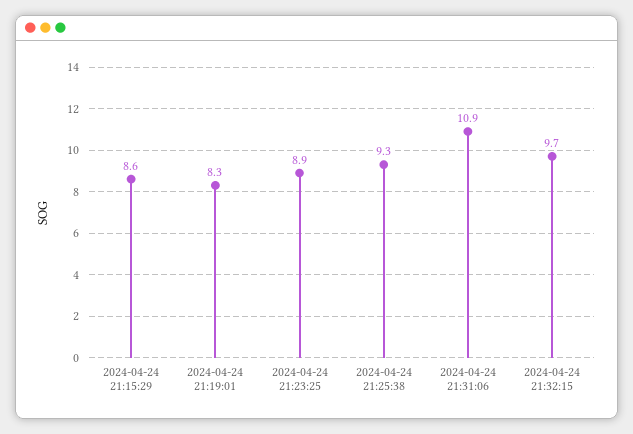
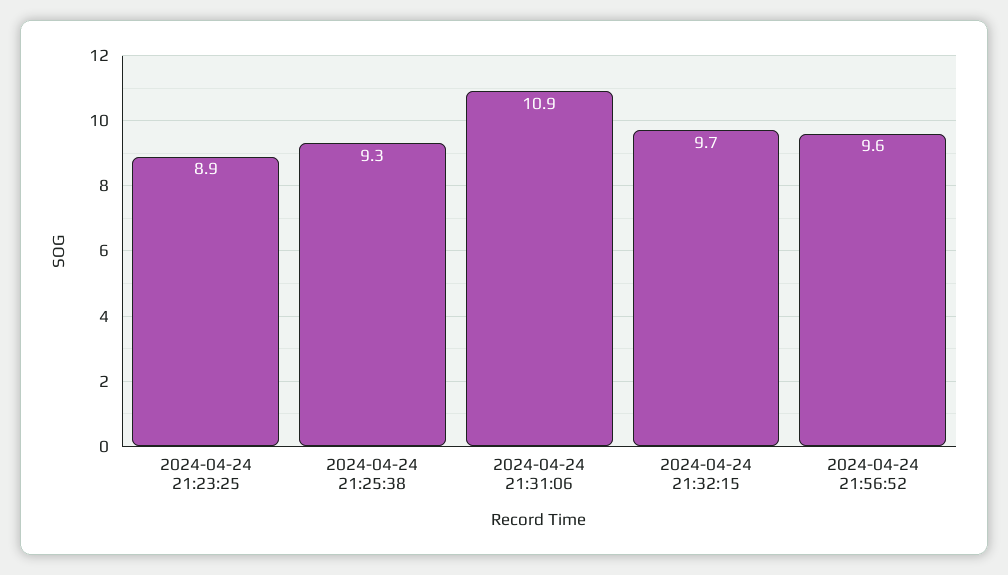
2024-04-24 21:15:29: 8.6 -> none
2024-04-24 21:19:01: 8.3 -> none
2024-04-24 21:56:52: none -> 9.6

